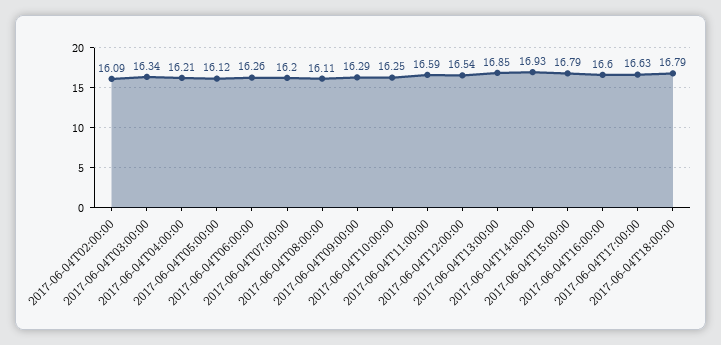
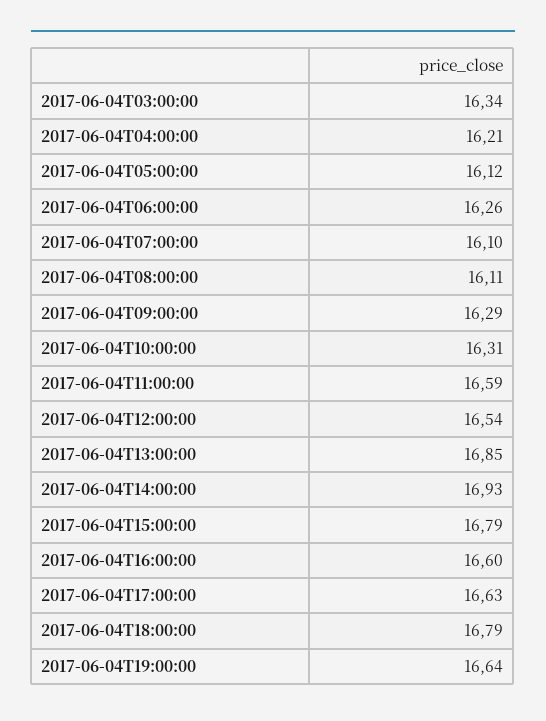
2017-06-04T02:00:00: 16.09 -> none
2017-06-04T07:00:00: 16.2 -> 16.1
2017-06-04T10:00:00: 16.25 -> 16.31
2017-06-04T19:00:00: none -> 16.64

